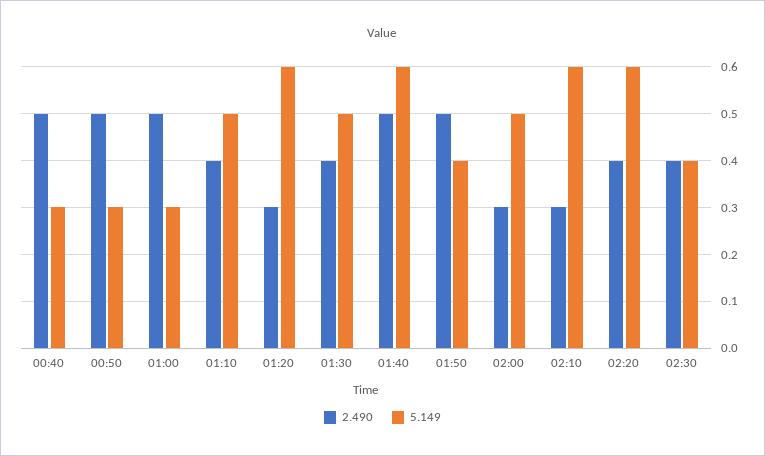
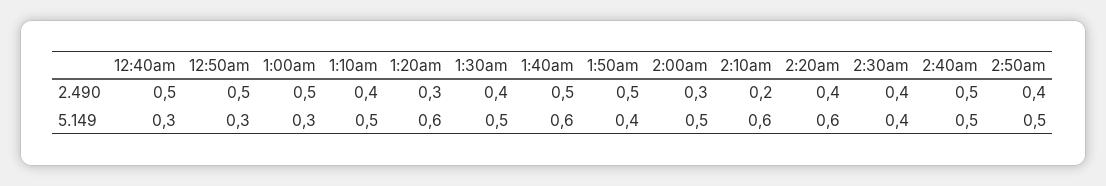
2.490, 02:10: 0.3 -> 0.2
2.490, 2:40am: none -> 0.5
2.490, 2:50am: none -> 0.4
5.149, 2:40am: none -> 0.5
5.149, 2:50am: none -> 0.5

